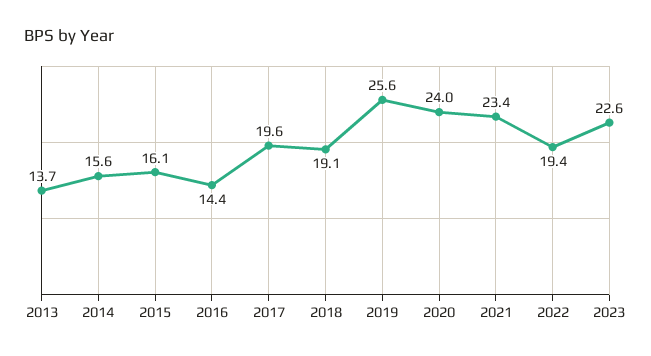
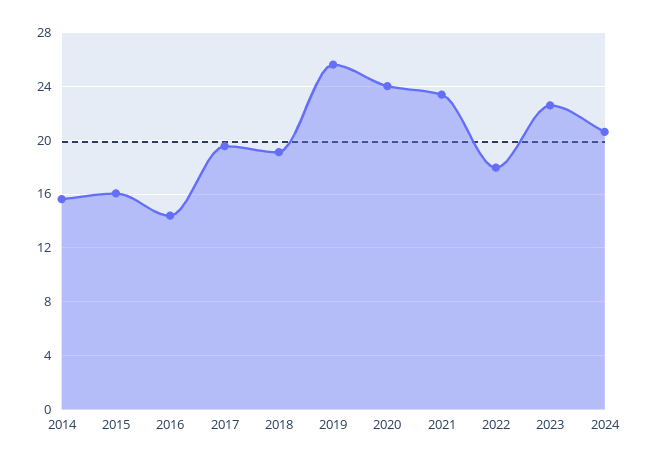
2013: 13.7 -> none
2022: 19.4 -> 18
2024: none -> 20.5

